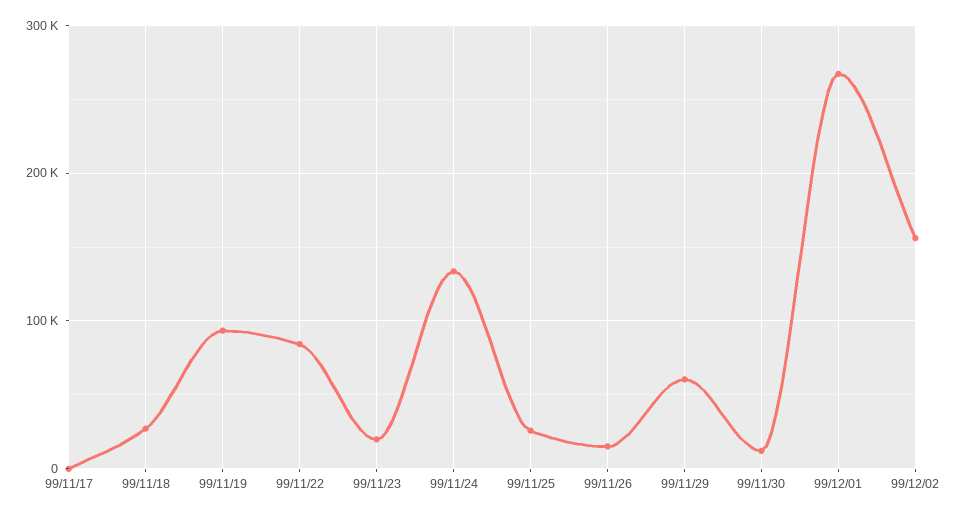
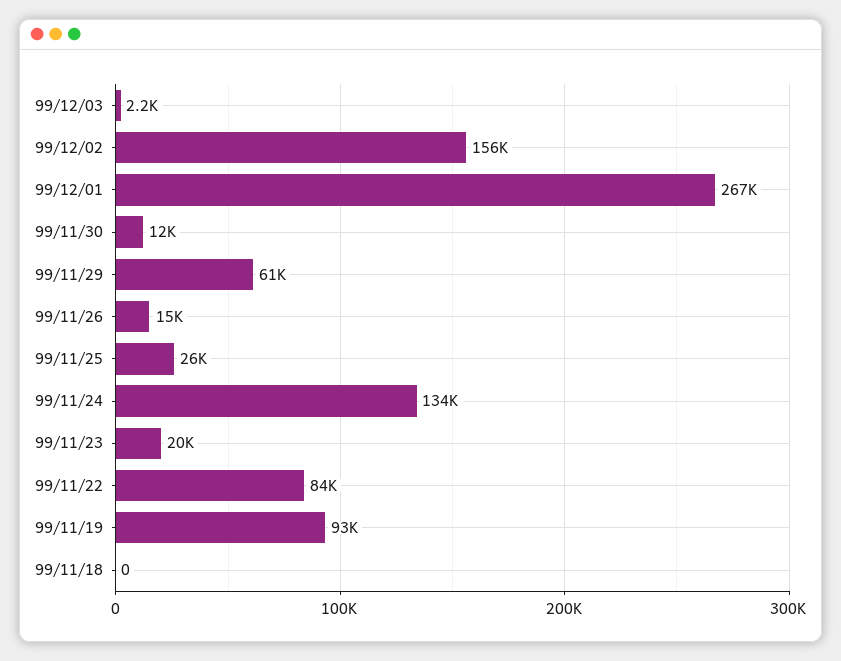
99/11/17: 0 -> none
99/11/18: 30000 -> 0
99/12/03: none -> 2200

